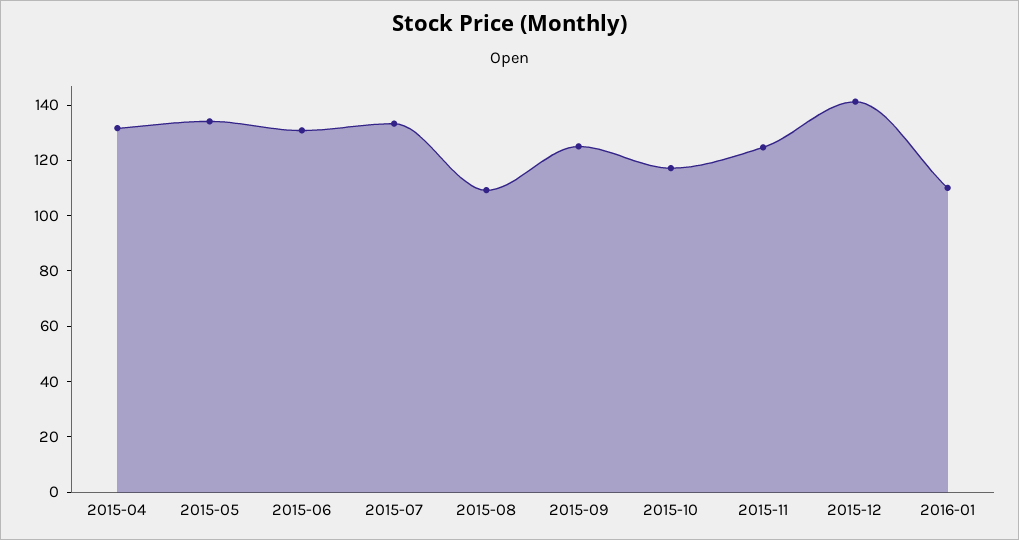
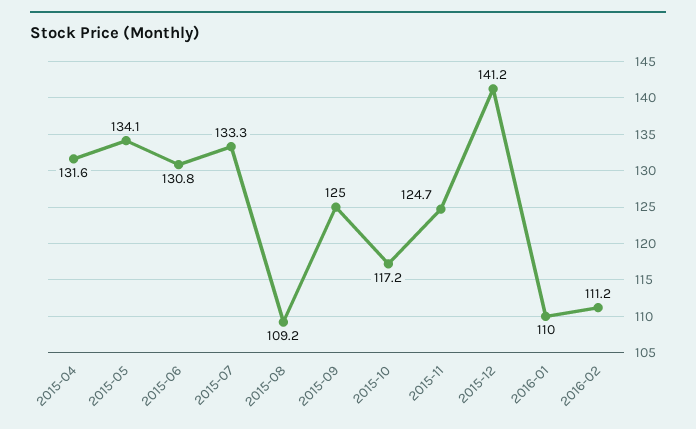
2016-02: none -> 111.2

